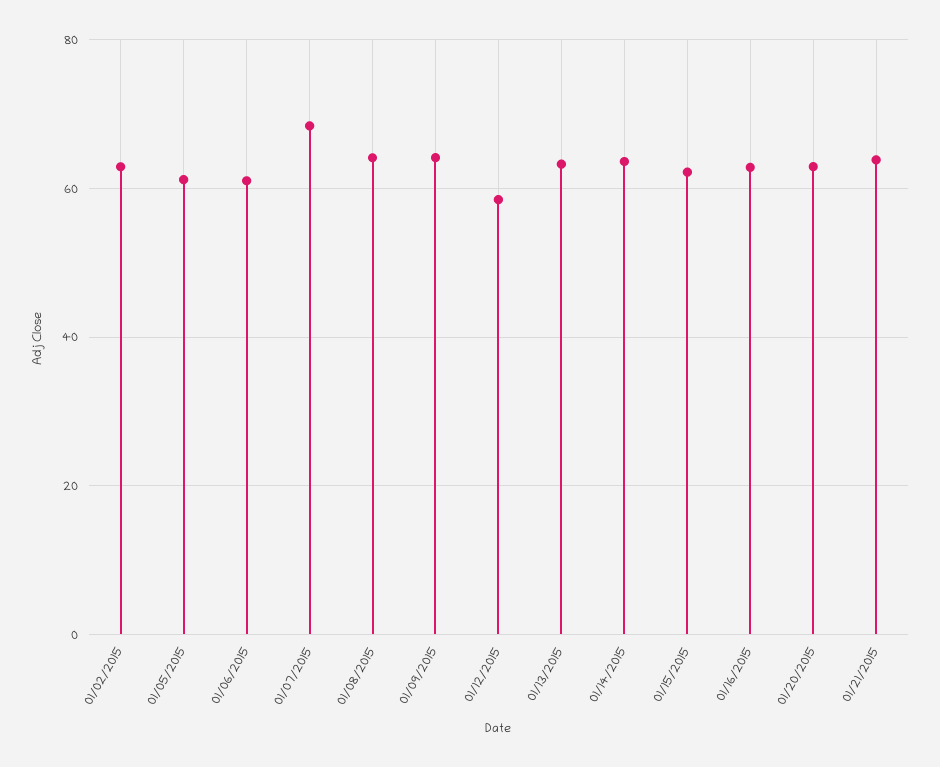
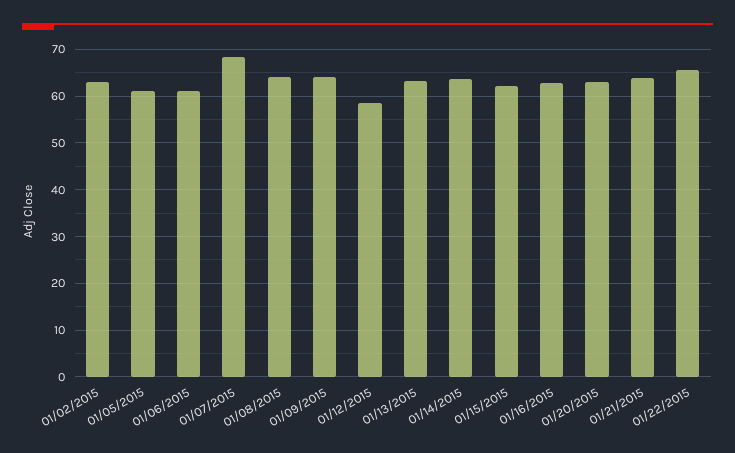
01/22/2015: none -> 66

